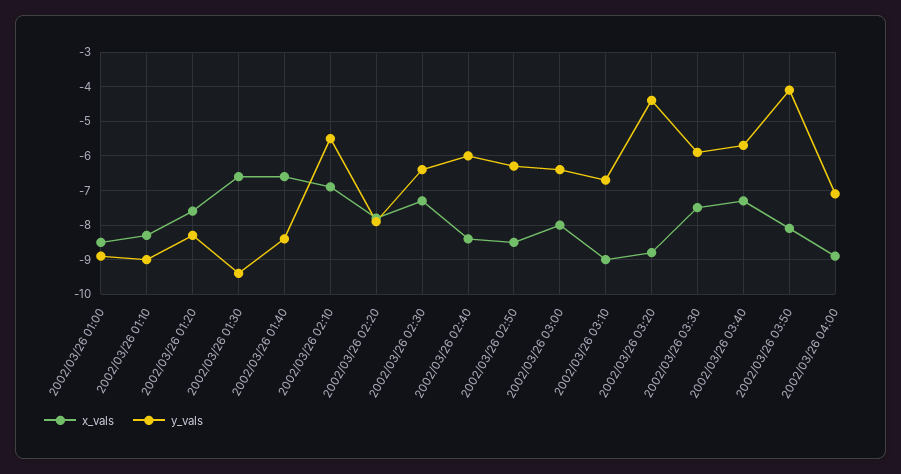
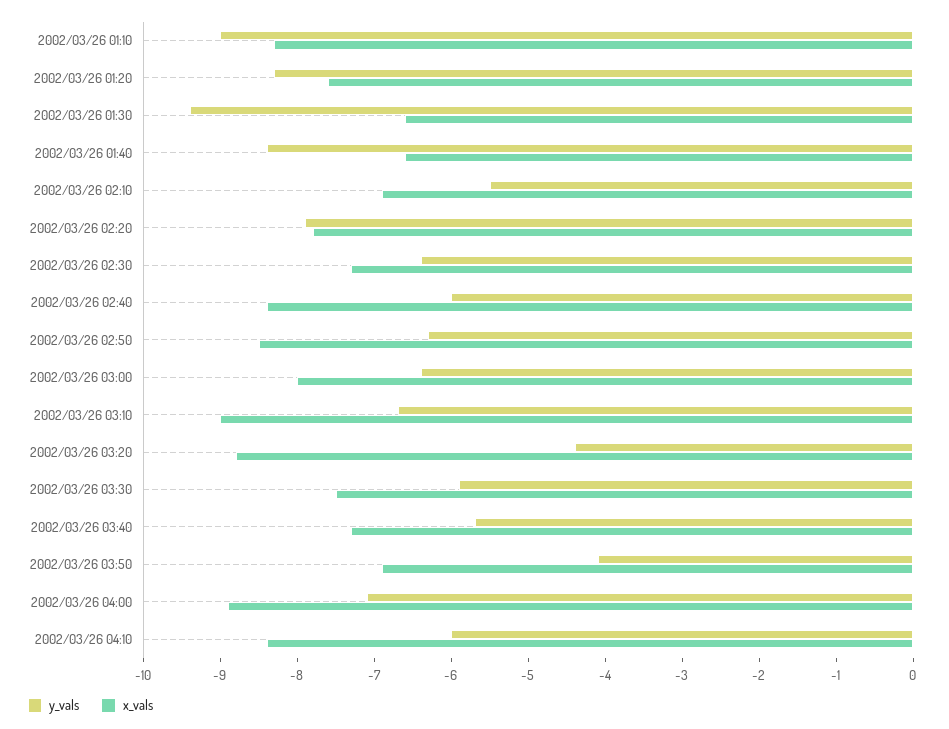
x_vals, 2002/03/26 01:00: -8.5 -> none
y_vals, 2002/03/26 01:00: -9 -> none
x_vals, 2002/03/26 03:50: -8 -> -7
y_vals, 2002/03/26 04:10: none -> -6
x_vals, 2002/03/26 04:10: none -> -8.5

